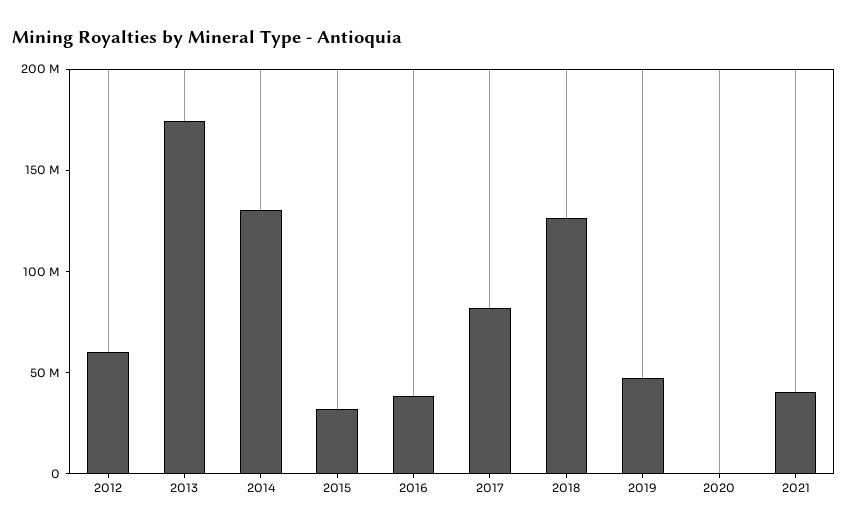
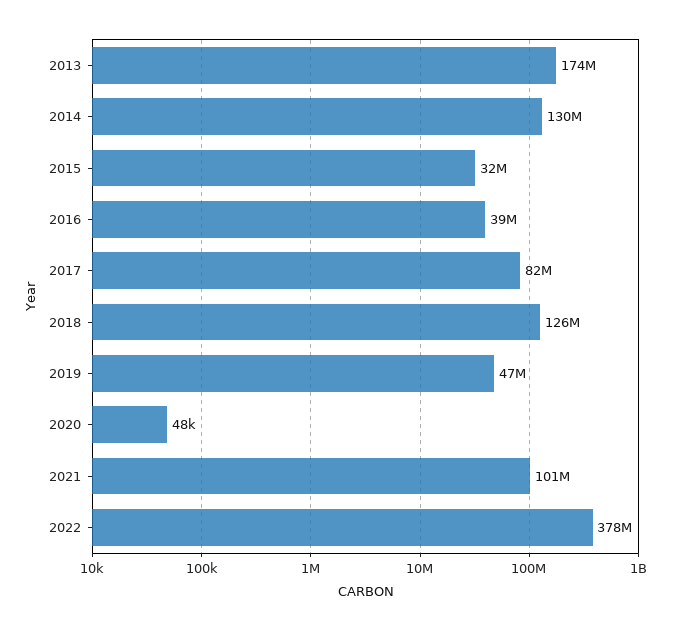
2012: 60000000 -> none
2021: 40000000 -> 101000000
2022: none -> 378000000

